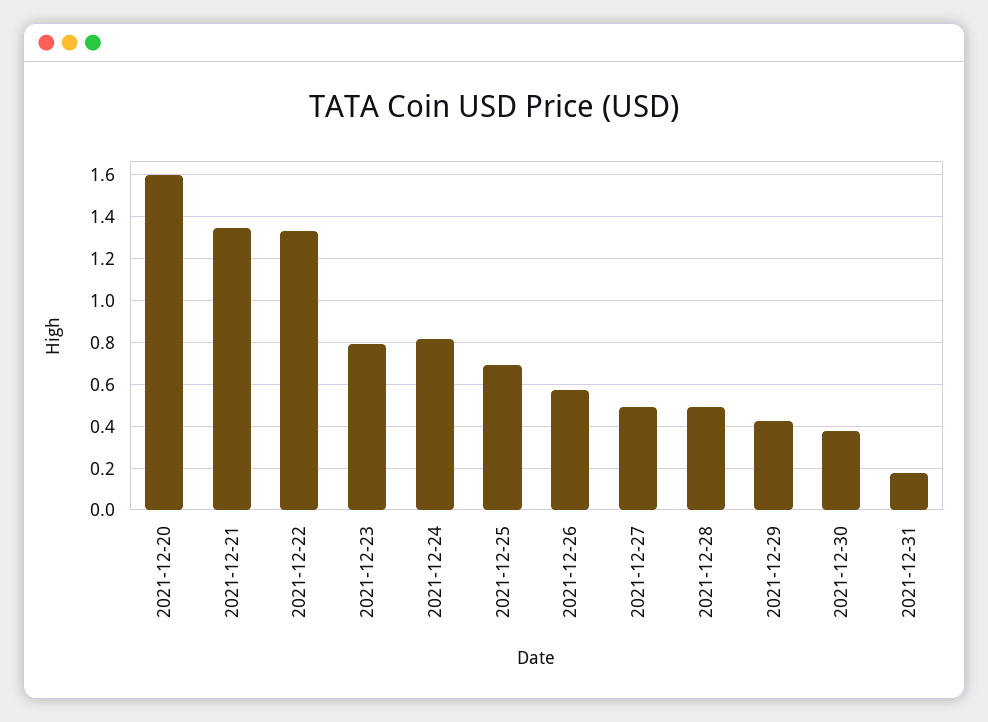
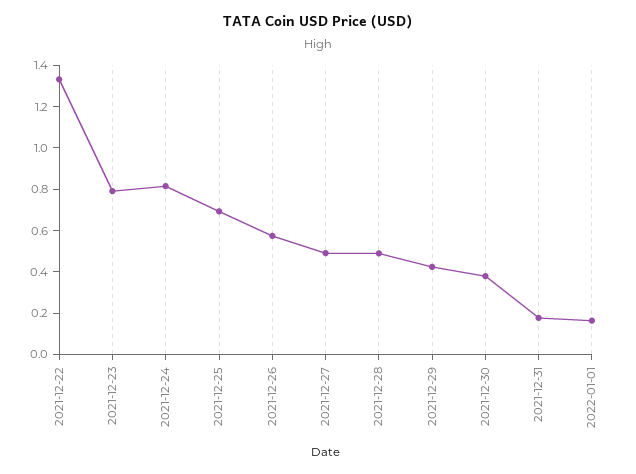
2021-12-20: 1.6 -> none
2021-12-21: 1.35 -> none
2022-01-01: none -> 0.15

